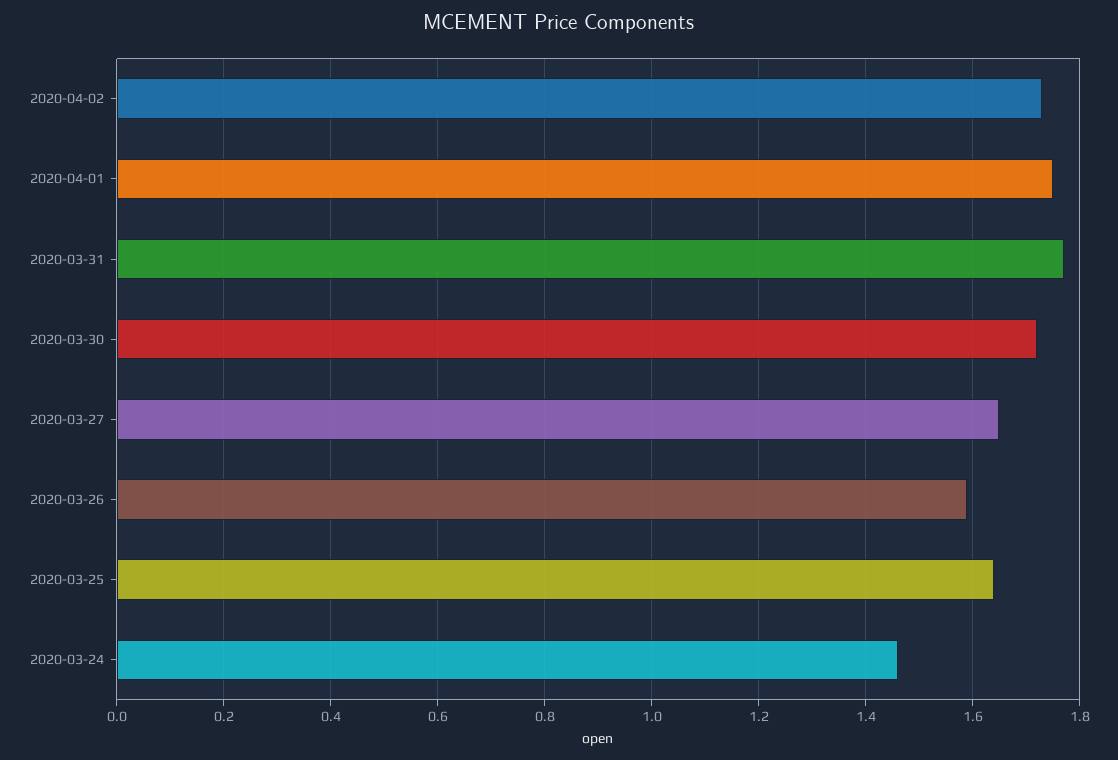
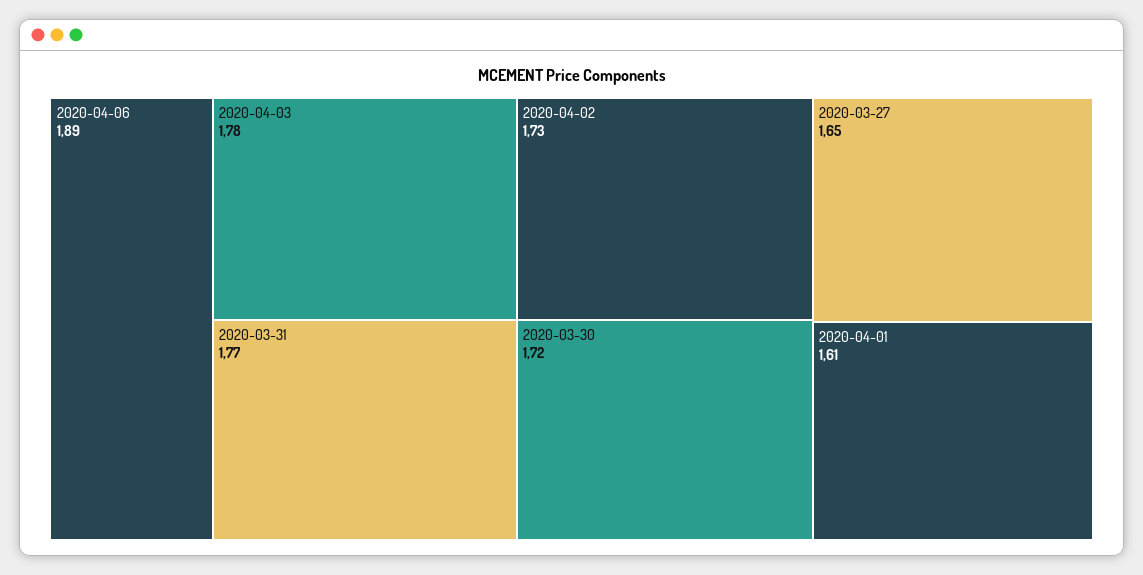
2020-04-01: 1.75 -> 1.61
2020-03-26: 1.6 -> none
2020-03-25: 1.65 -> none
2020-03-24: 1.45 -> none
2020-04-06: none -> 1.89
2020-04-03: none -> 1.78

